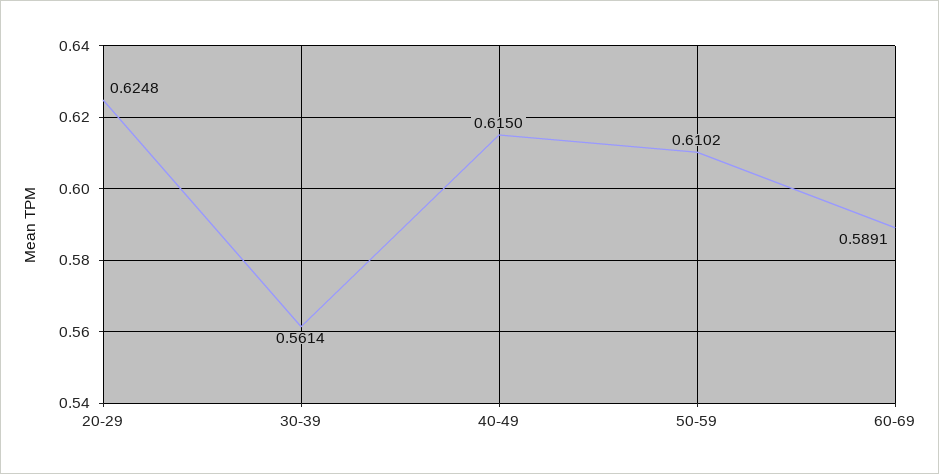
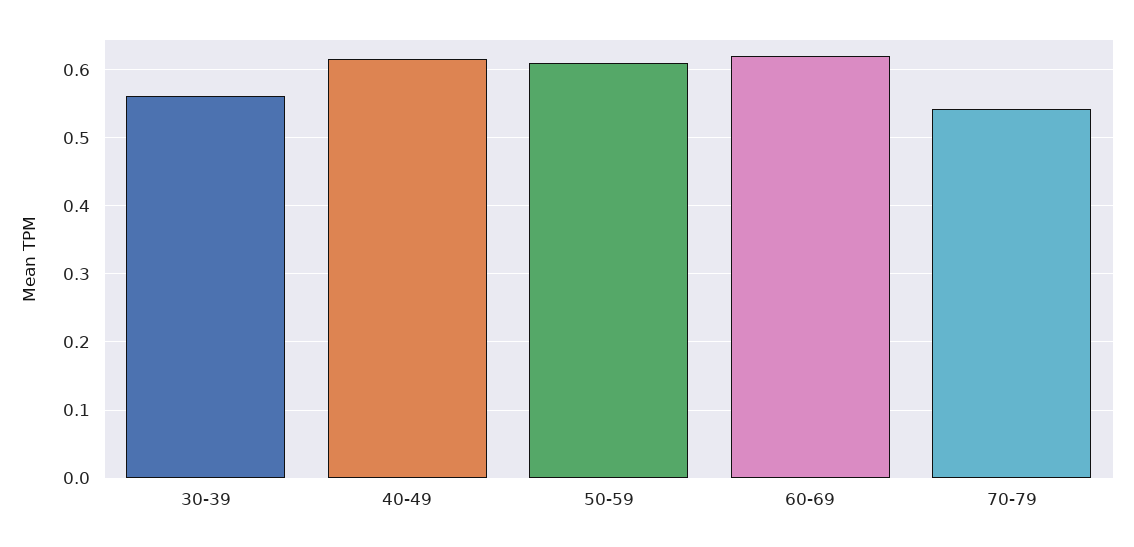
20-29: 0.6248 -> none
60-69: 0.5891 -> 0.62
70-79: none -> 0.54

